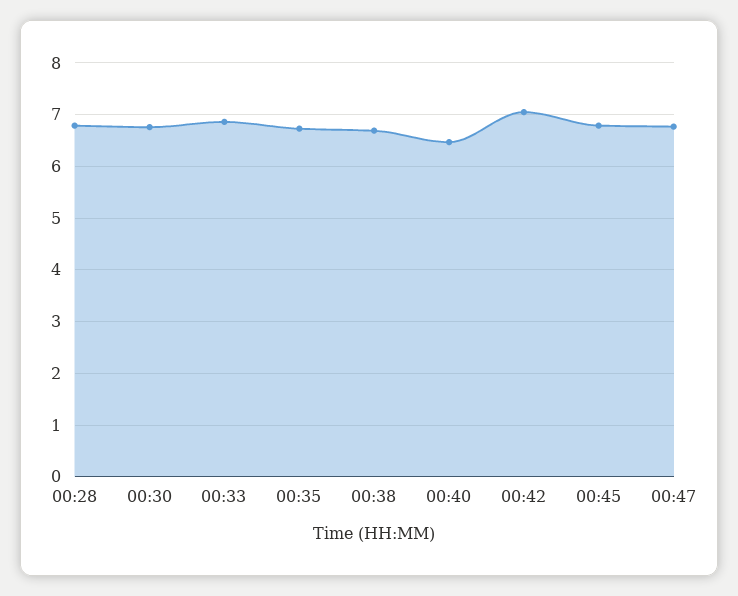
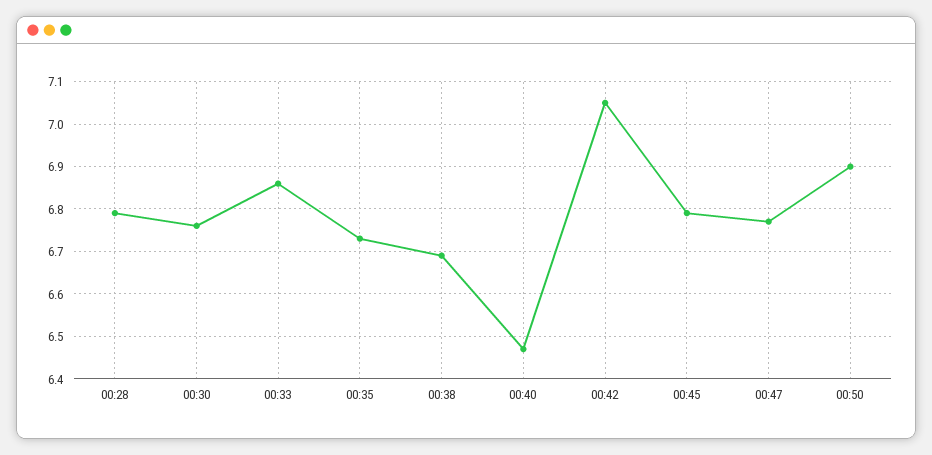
00:50: none -> 6.9

